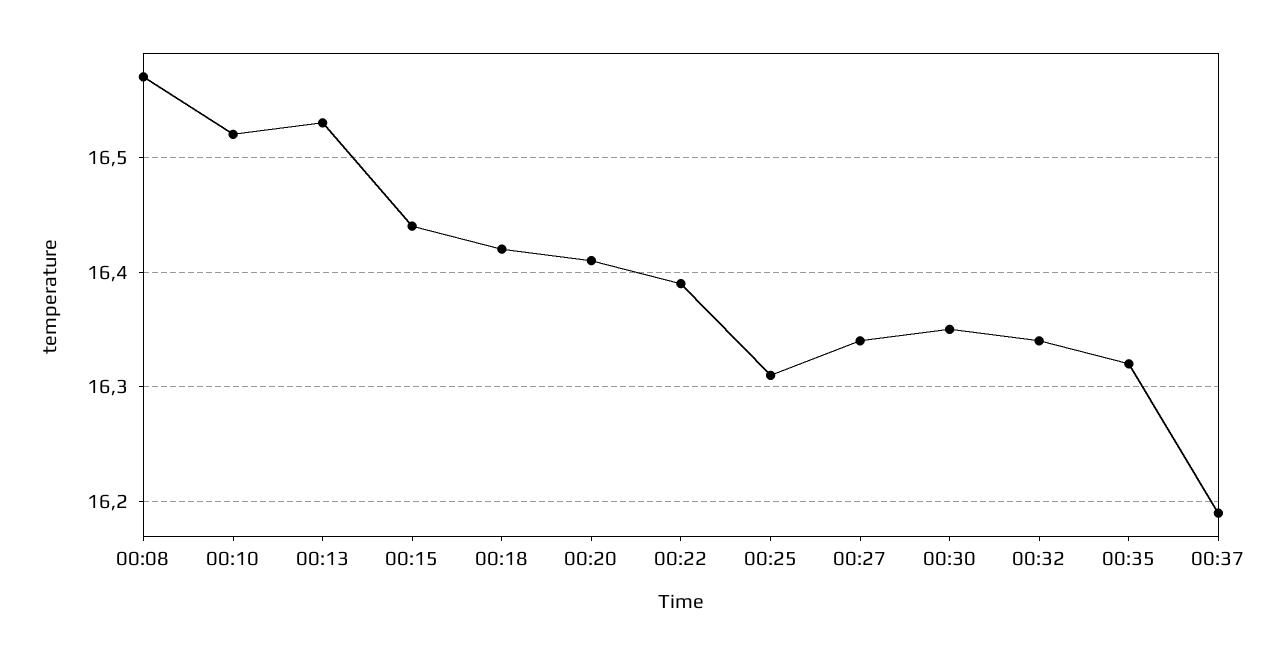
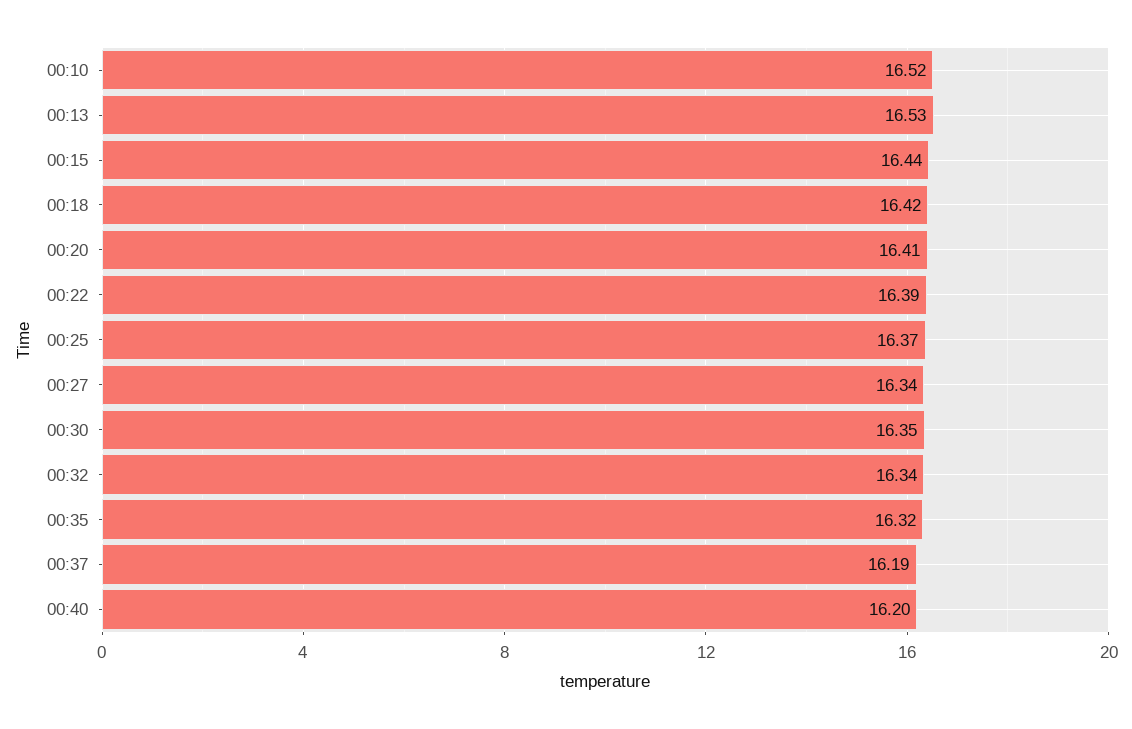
00:08: 16.57 -> none
00:25: 16.31 -> 16.37
00:40: none -> 16.2

